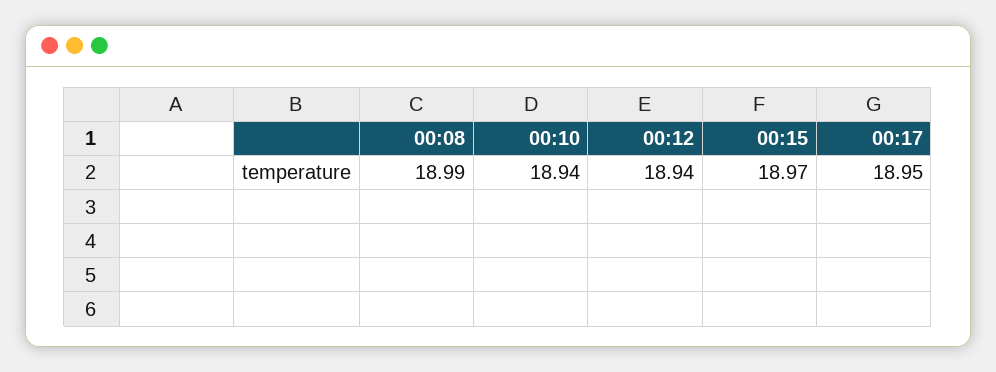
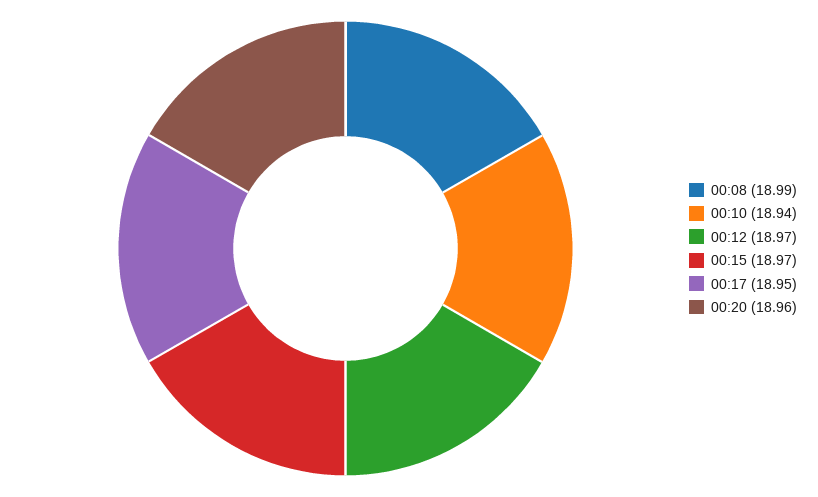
00:12: 18.94 -> 18.97
00:20: none -> 18.96

